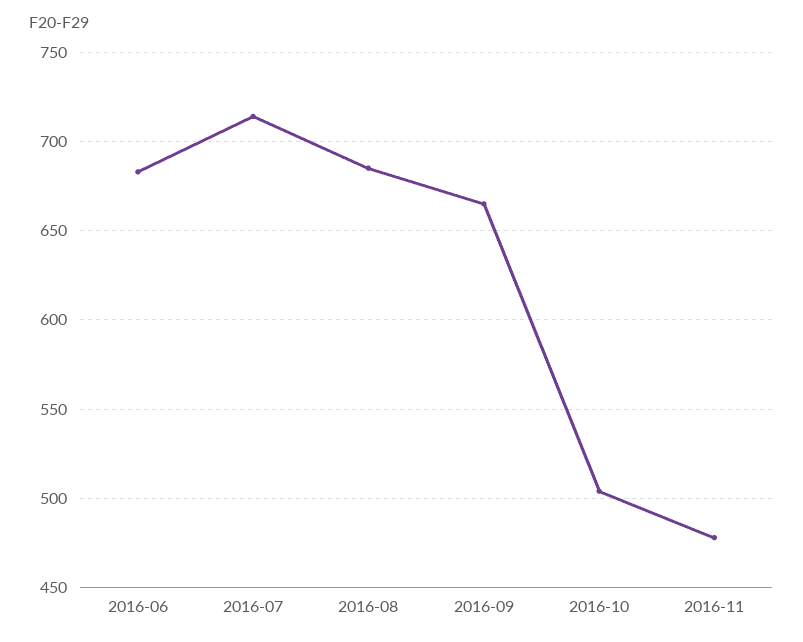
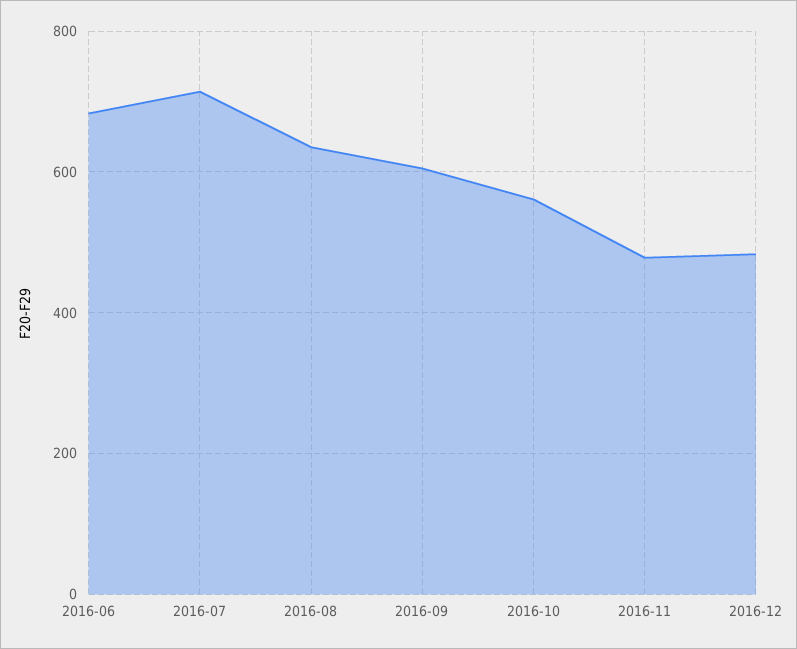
2016-08: 685 -> 640
2016-09: 665 -> 600
2016-10: 505 -> 560
2016-12: none -> 480

